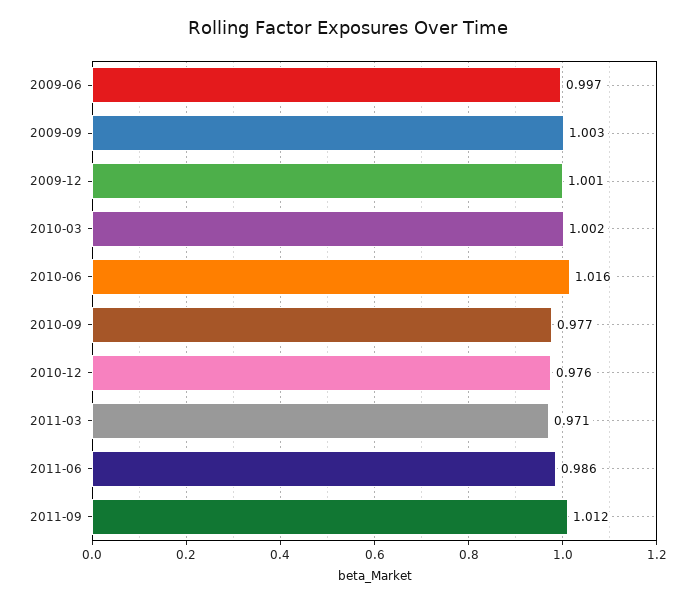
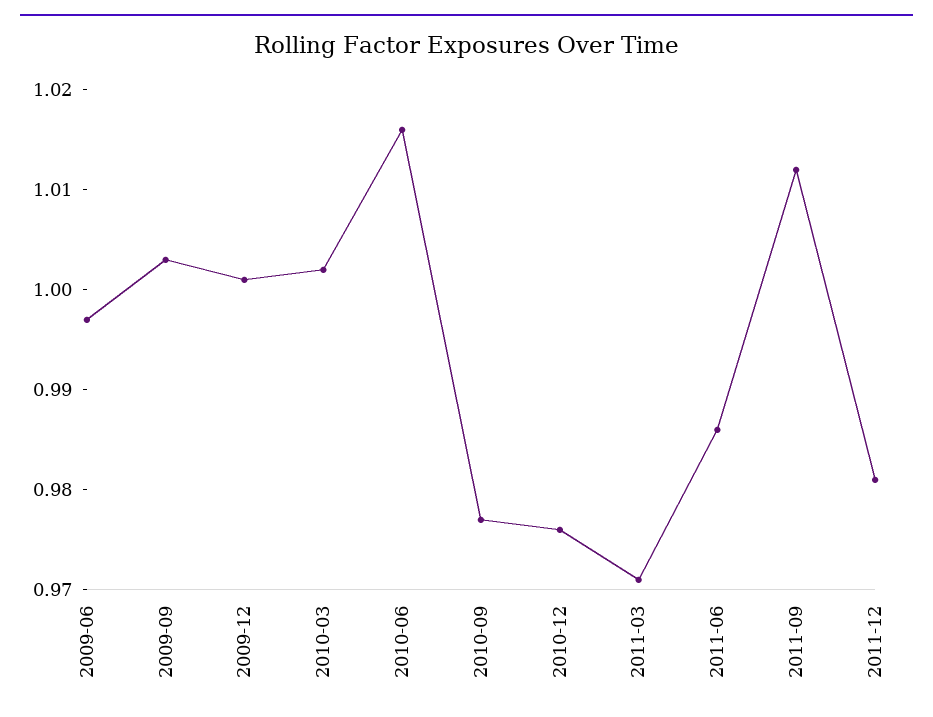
2011-12: none -> 0.981

